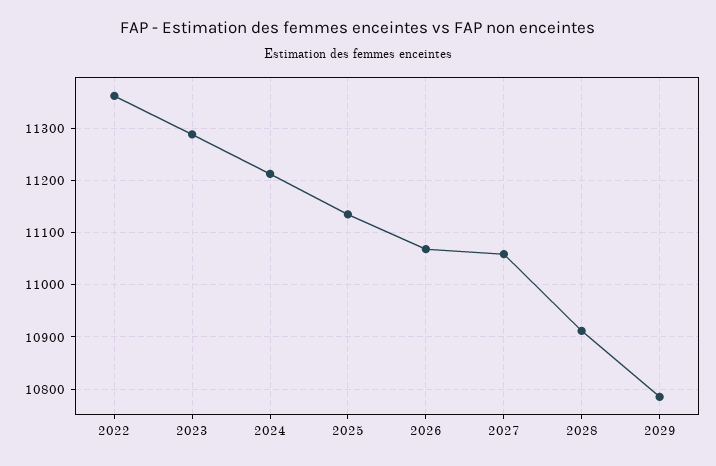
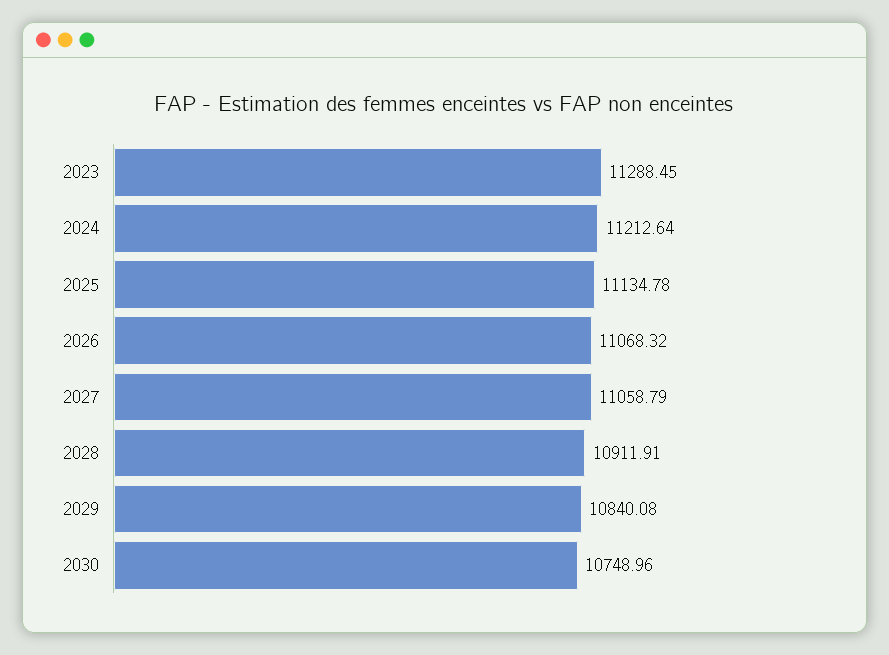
2022: 11360 -> none
2029: 10780 -> 10840.08
2030: none -> 10748.96

